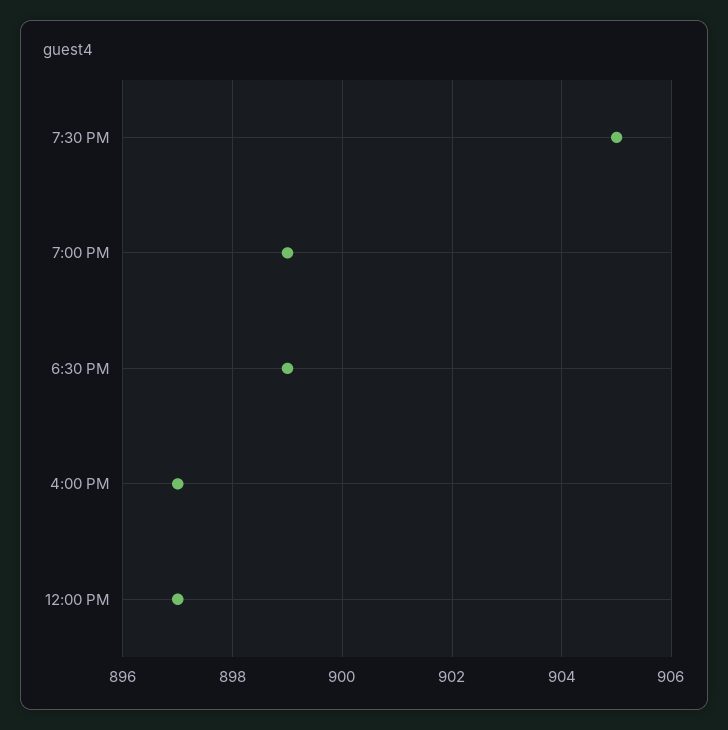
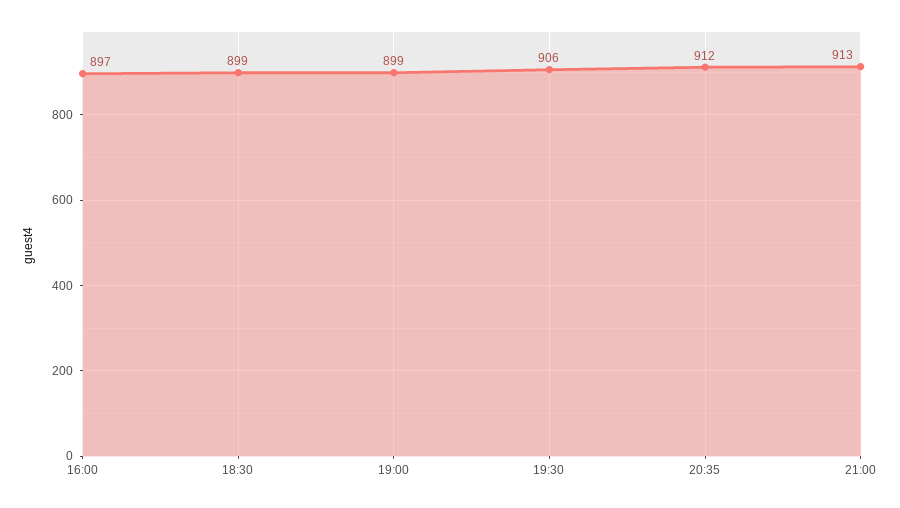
7:30 PM: 905 -> 906
12:00 PM: 897 -> none
20:35: none -> 912
21:00: none -> 913

